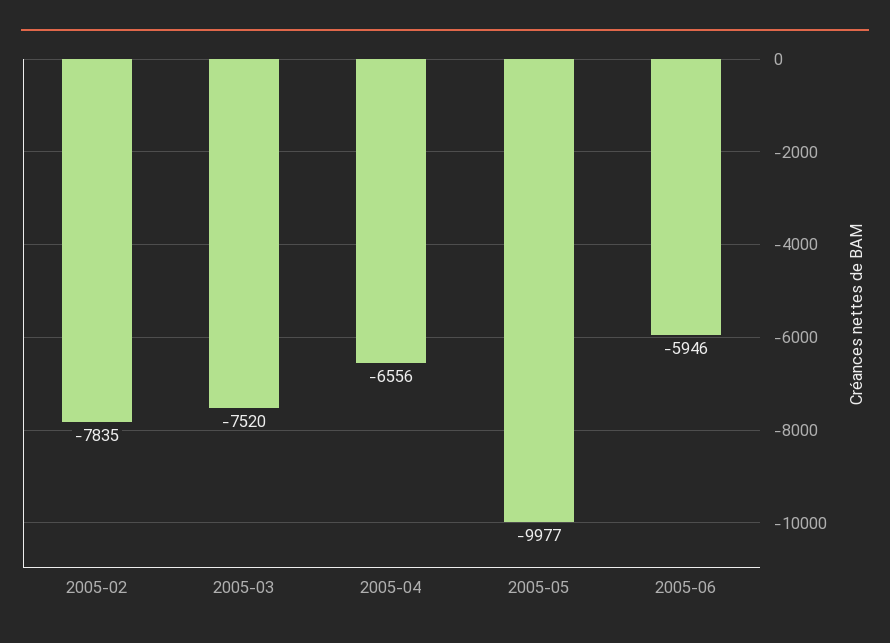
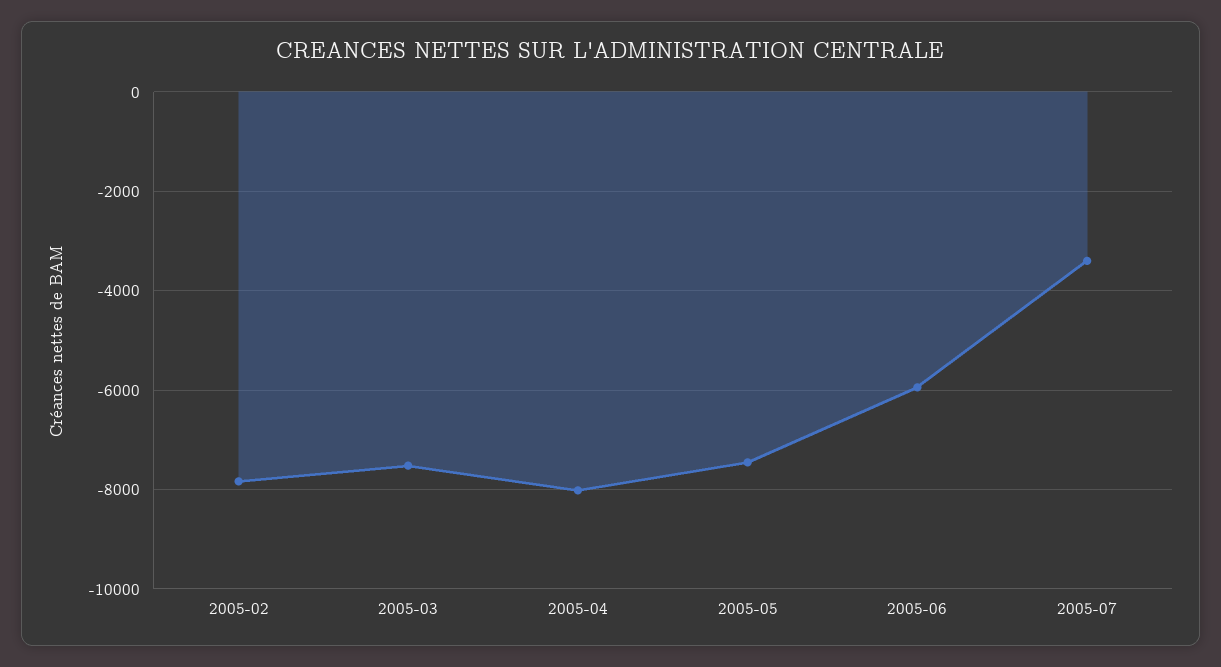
2005-04: -6556 -> -8000
2005-05: -9977 -> -7400
2005-07: none -> -3400

